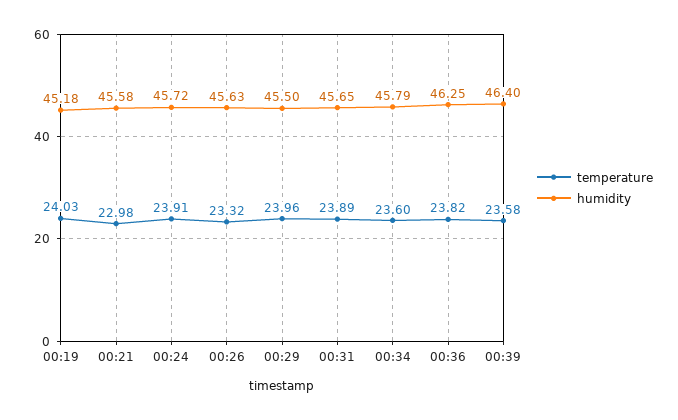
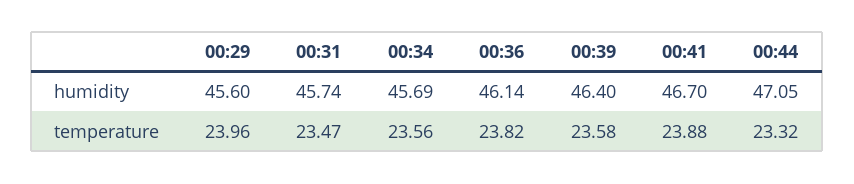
temperature, 00:19: 24.03 -> none
humidity, 00:19: 45.18 -> none
temperature, 00:21: 22.98 -> none
humidity, 00:21: 45.58 -> none
temperature, 00:24: 23.91 -> none
humidity, 00:24: 45.72 -> none
temperature, 00:26: 23.32 -> none
humidity, 00:26: 45.63 -> none
humidity, 00:29: 45.5 -> 45.6
temperature, 00:31: 23.89 -> 23.47
humidity, 00:31: 45.65 -> 45.74
temperature, 00:34: 23.6 -> 23.56
humidity, 00:34: 45.79 -> 45.69
humidity, 00:36: 46.25 -> 46.14
humidity, 00:41: none -> 46.7
humidity, 00:44: none -> 47.05
temperature, 00:41: none -> 23.88
temperature, 00:44: none -> 23.32

